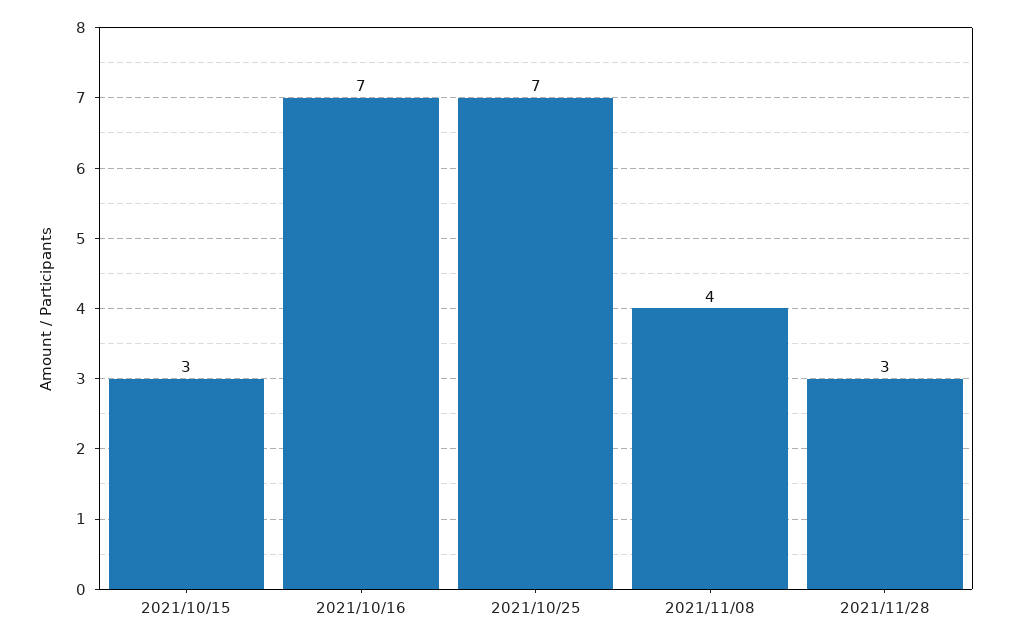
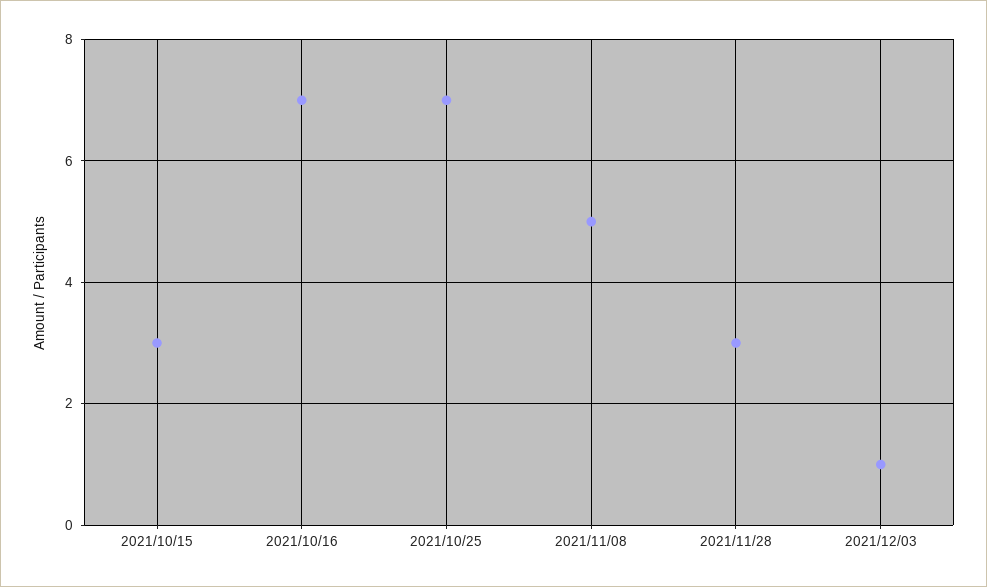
2021/11/08: 4 -> 5
2021/12/03: none -> 1

